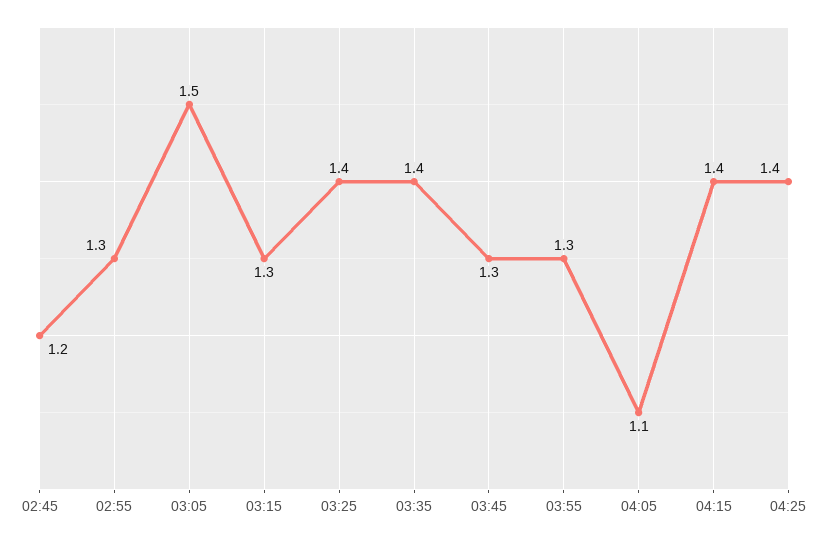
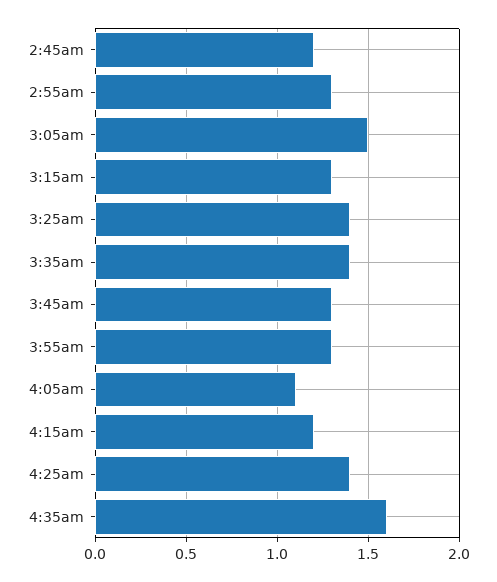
04:15: 1.4 -> 1.2
4:35am: none -> 1.6

